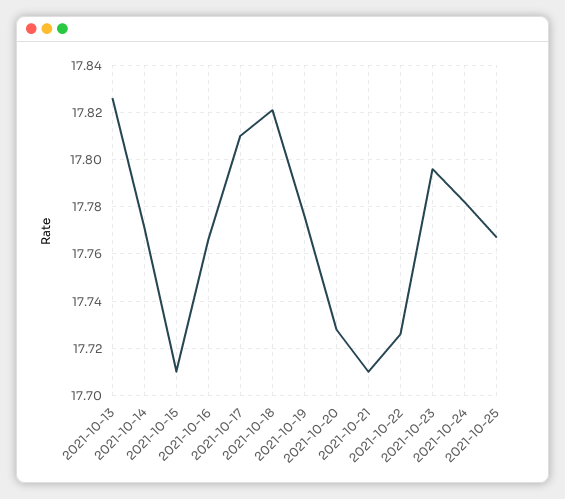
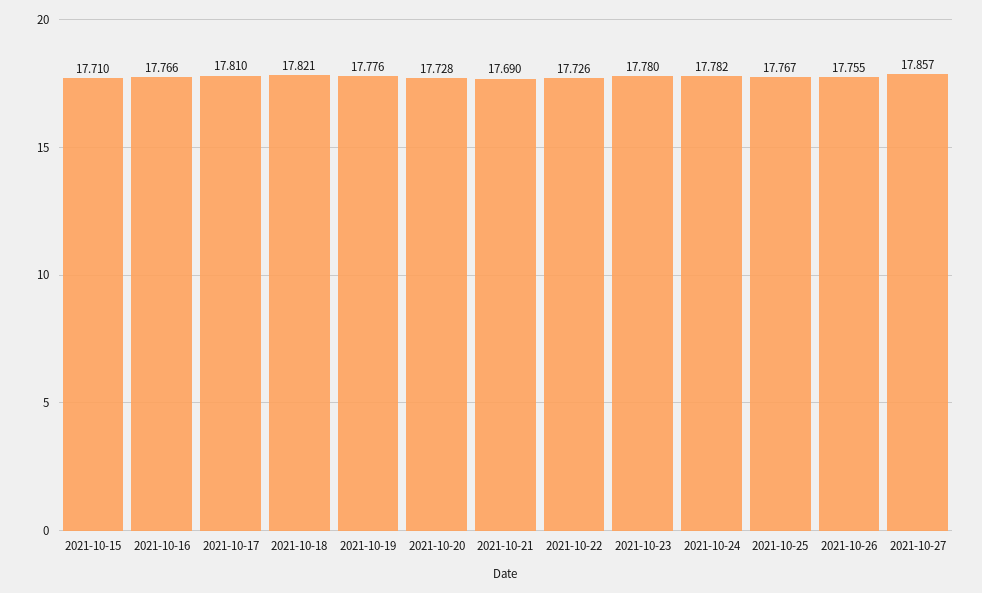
2021-10-13: 17.825 -> none
2021-10-14: 17.77 -> none
2021-10-21: 17.71 -> 17.69
2021-10-23: 17.795 -> 17.78
2021-10-26: none -> 17.755
2021-10-27: none -> 17.857

